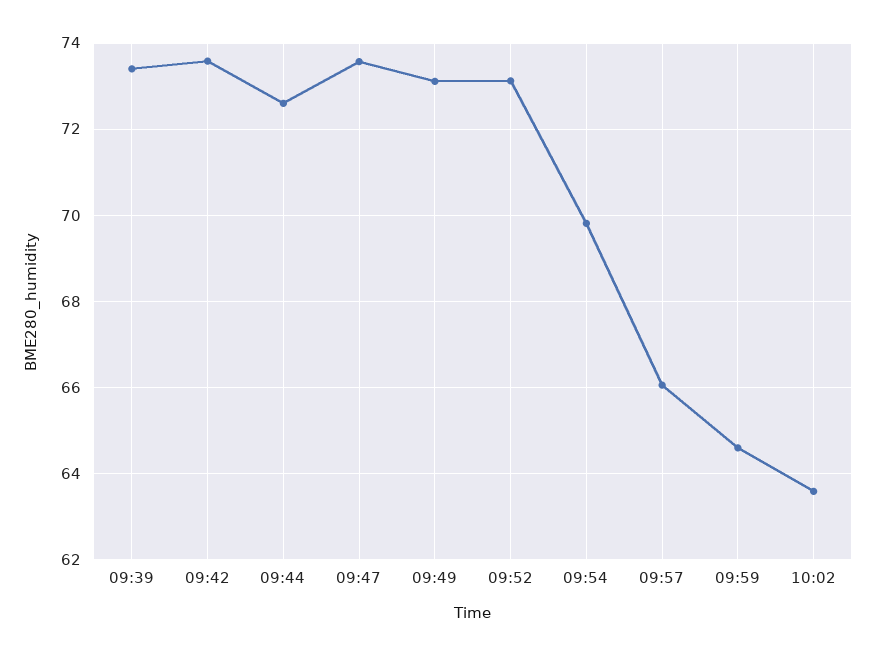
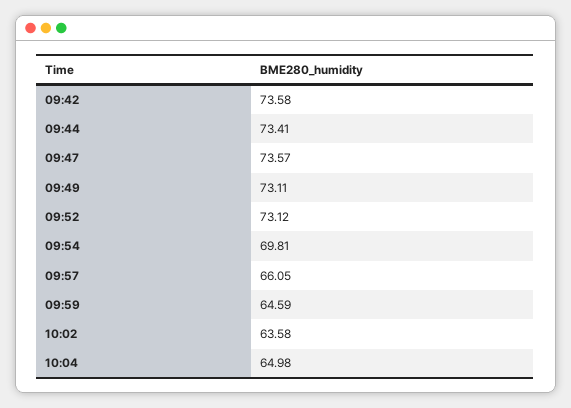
09:39: 73.4 -> none
09:44: 72.6 -> 73.41
10:04: none -> 64.98

